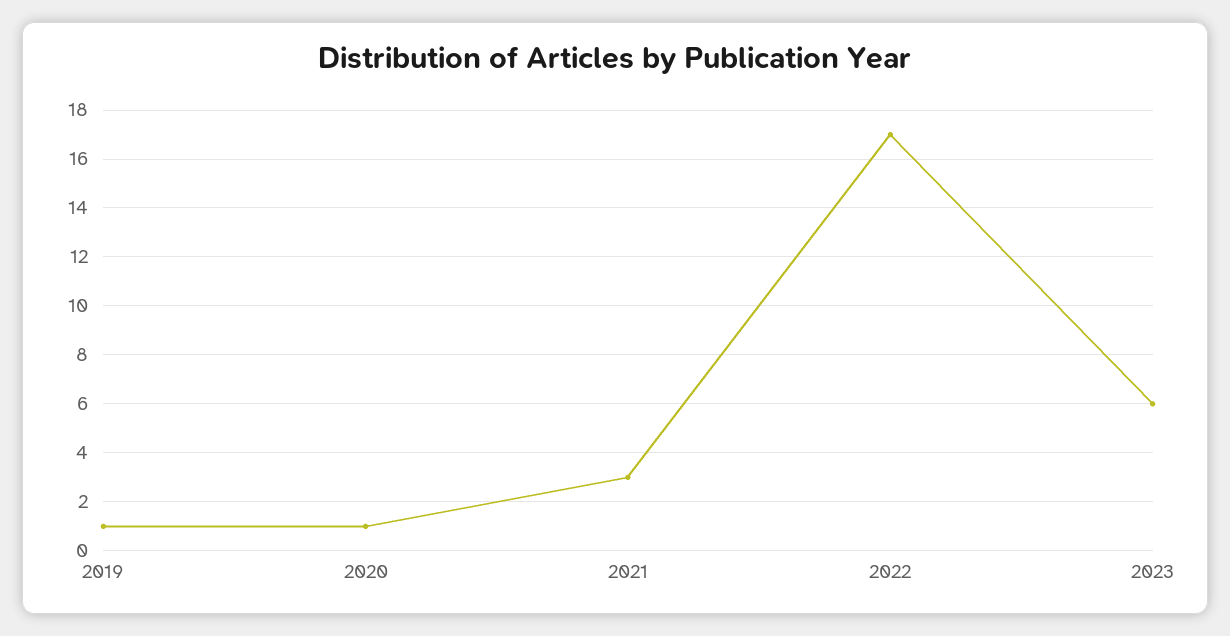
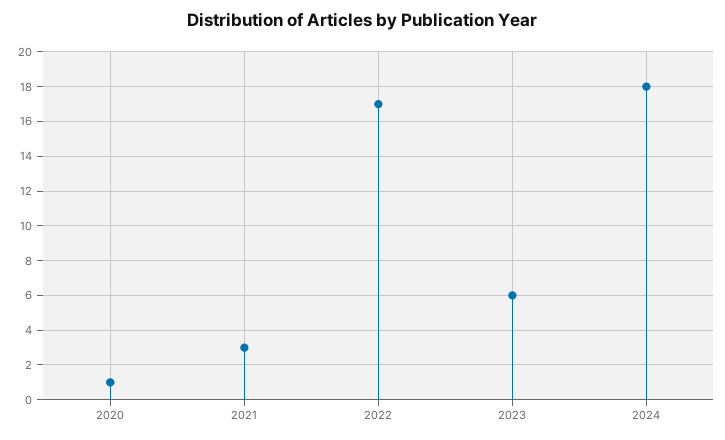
2019: 1 -> none
2024: none -> 18

